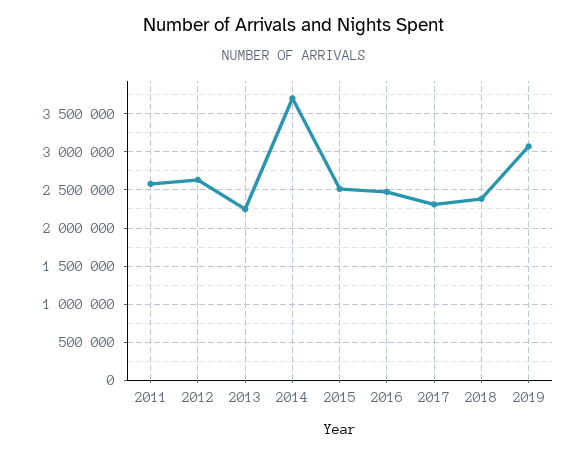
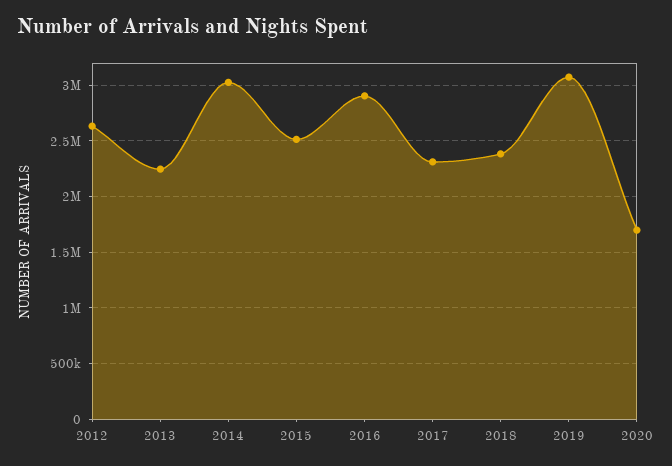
2011: 2600000 -> none
2014: 3700000 -> 3000000
2016: 2500000 -> 2900000
2020: none -> 1700000

